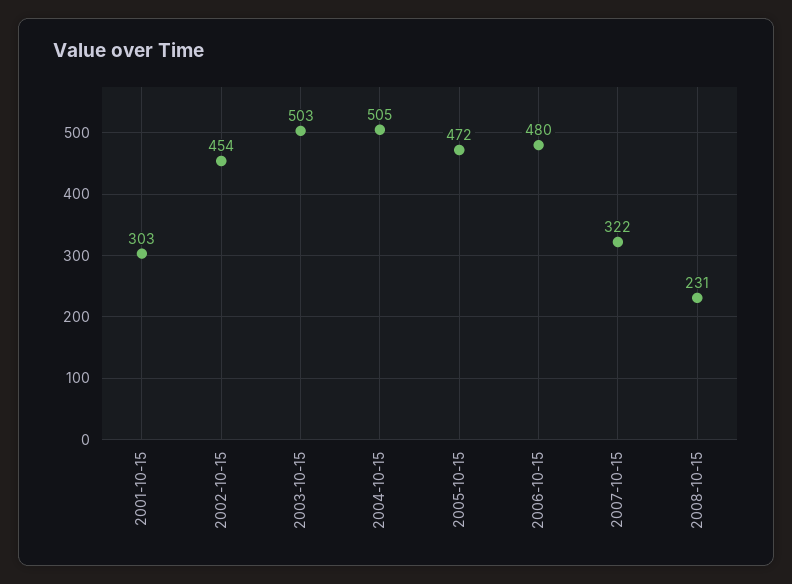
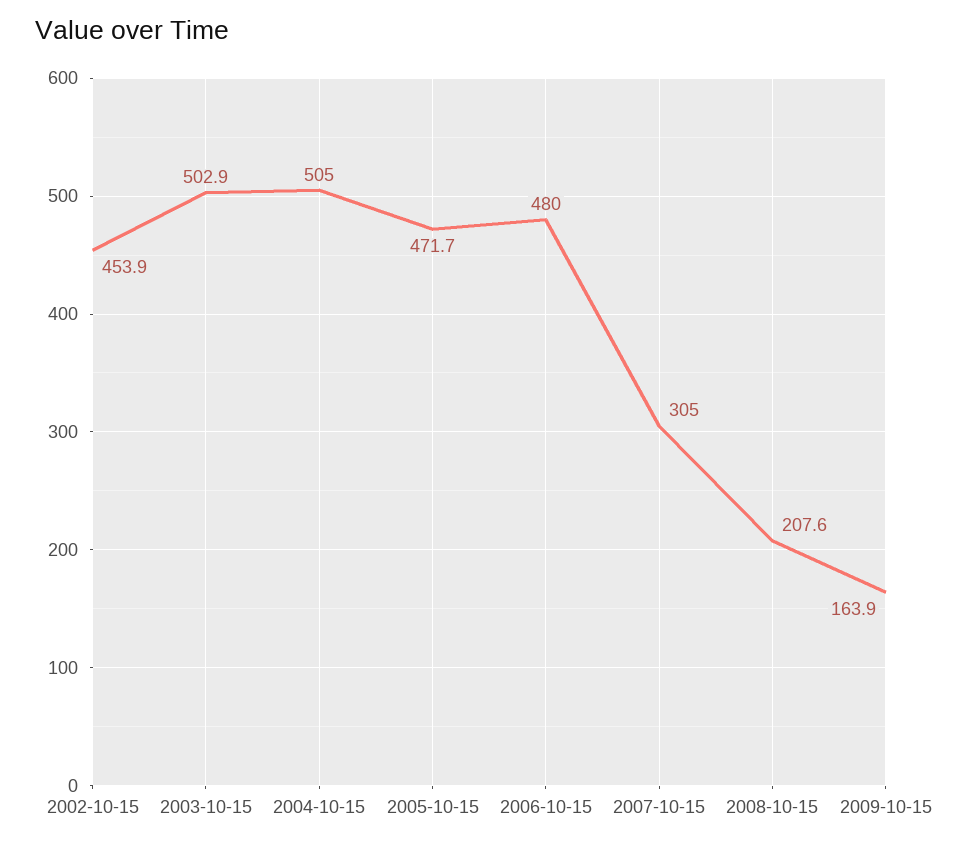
2001-10-15: 303 -> none
2007-10-15: 322 -> 305
2008-10-15: 231 -> 207.6
2009-10-15: none -> 163.9

